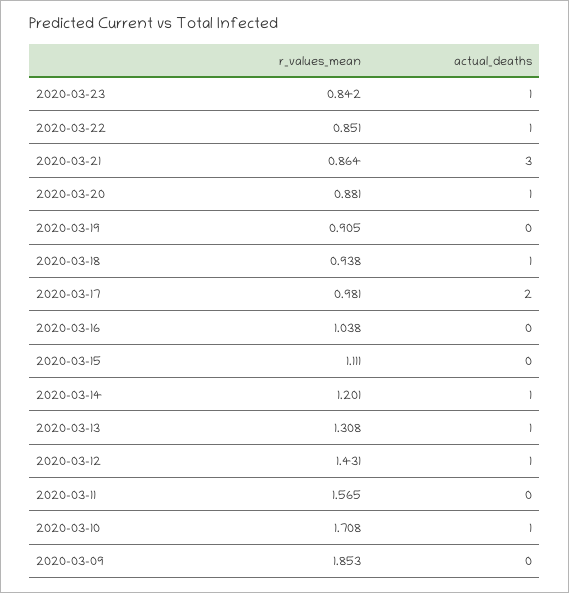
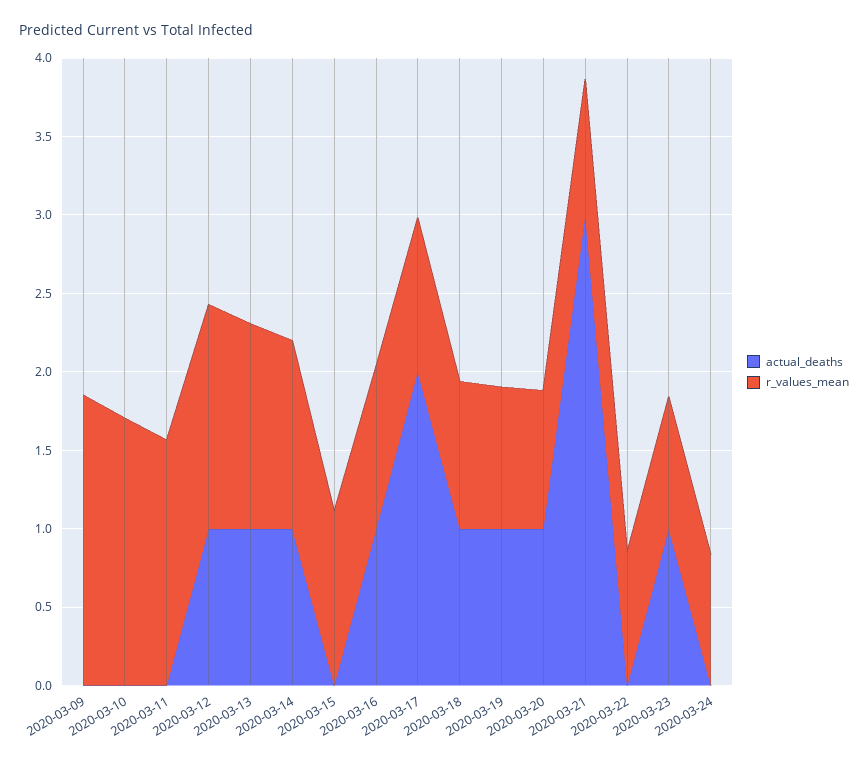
actual_deaths, 2020-03-22: 1 -> 0
actual_deaths, 2020-03-19: 0 -> 1
actual_deaths, 2020-03-16: 0 -> 1
actual_deaths, 2020-03-10: 1 -> 0
actual_deaths, 2020-03-24: none -> 0
r_values_mean, 2020-03-24: none -> 0.8

